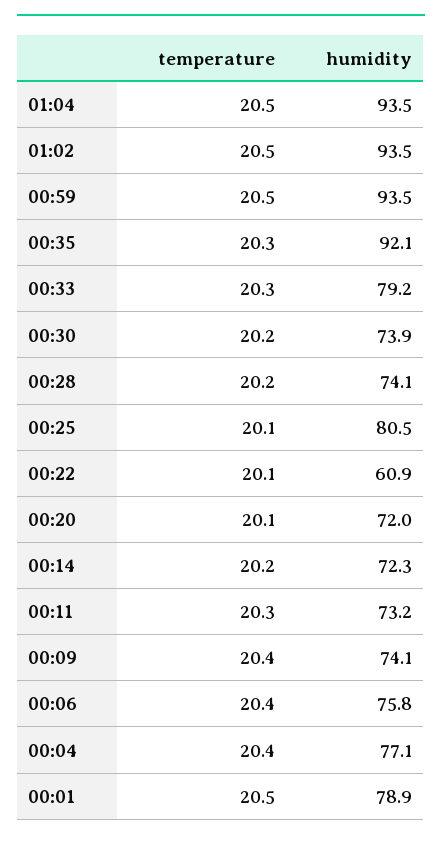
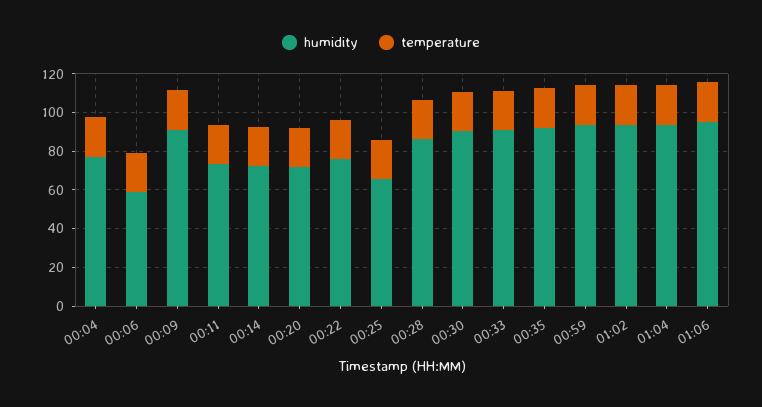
humidity, 00:33: 79.2 -> 90
humidity, 00:30: 73.9 -> 90
humidity, 00:28: 74.1 -> 85
humidity, 00:25: 80.5 -> 65
humidity, 00:22: 60.9 -> 75
humidity, 00:09: 74.1 -> 90
humidity, 00:06: 75.8 -> 60
temperature, 00:01: 20.5 -> none
humidity, 00:01: 78.9 -> none
humidity, 01:06: none -> 95
temperature, 01:06: none -> 20

